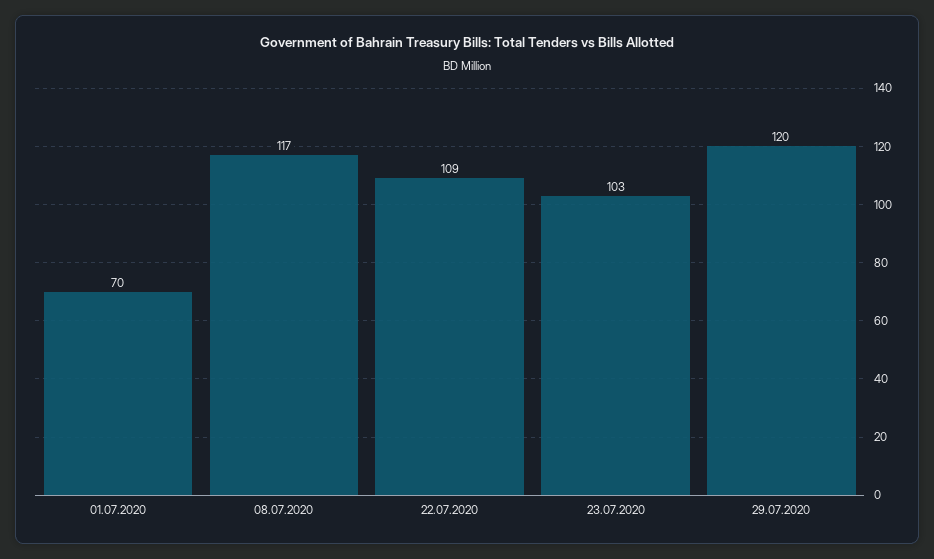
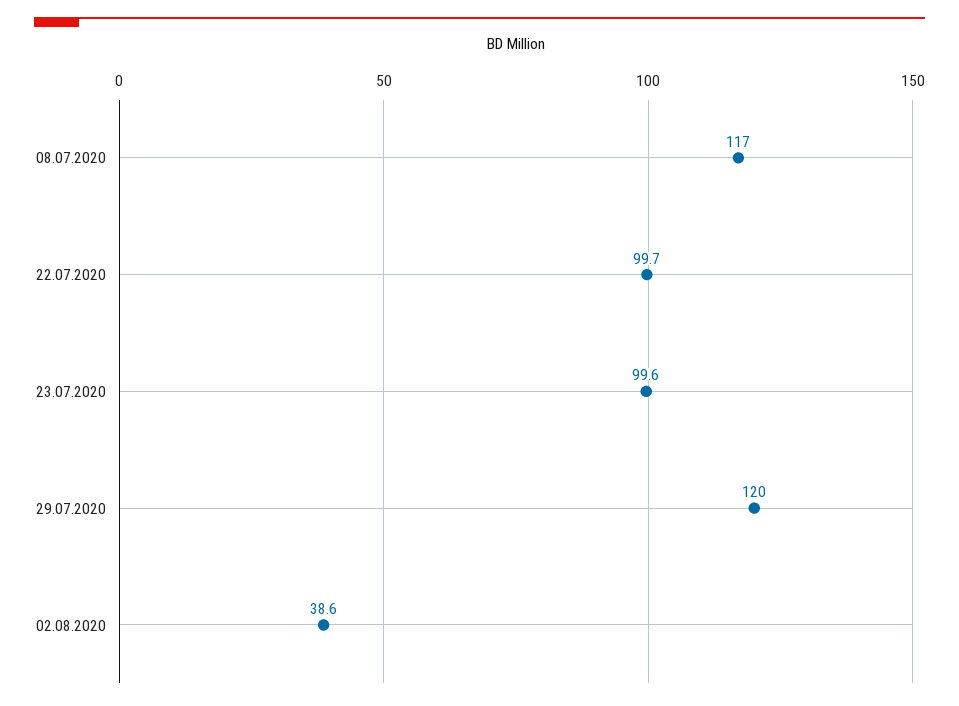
01.07.2020: 70 -> none
22.07.2020: 109 -> 99.7
23.07.2020: 103 -> 99.6
02.08.2020: none -> 38.6

